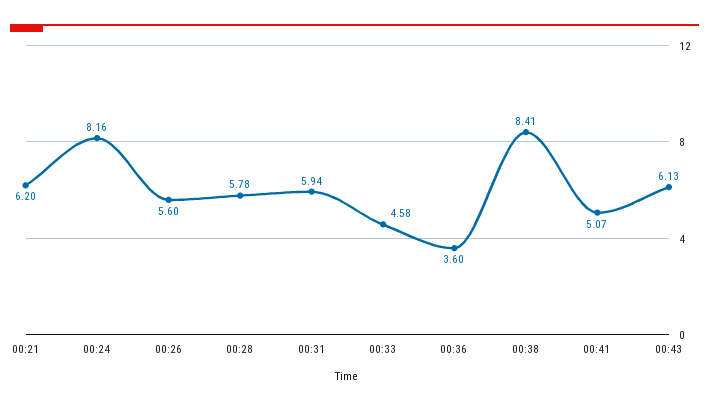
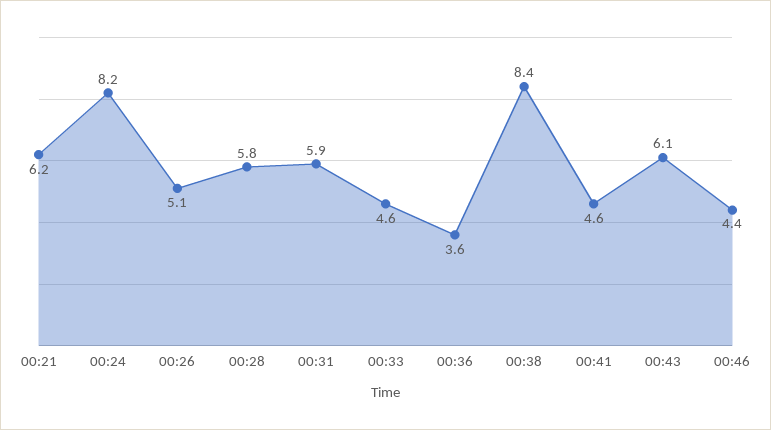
00:26: 5.6 -> 5.1
00:41: 5.07 -> 4.6
00:46: none -> 4.4

